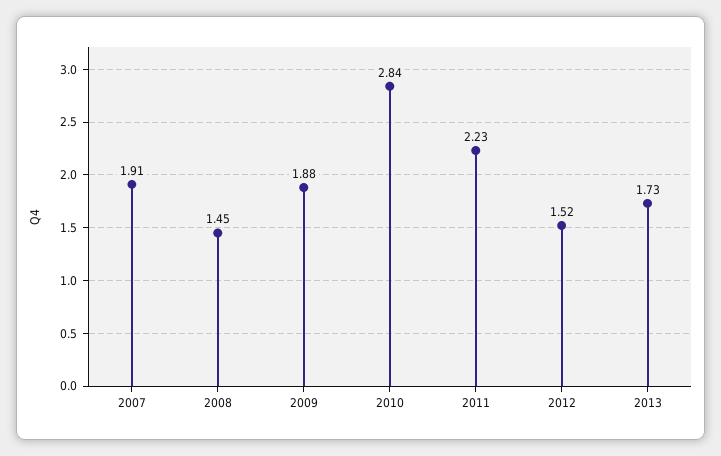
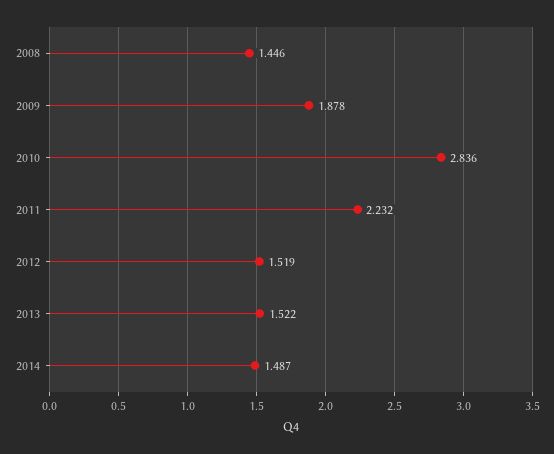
2007: 1.91 -> none
2013: 1.73 -> 1.522
2014: none -> 1.487

